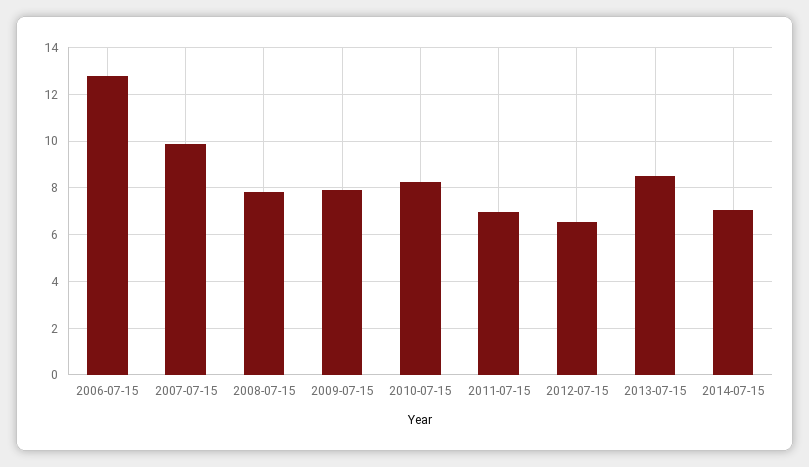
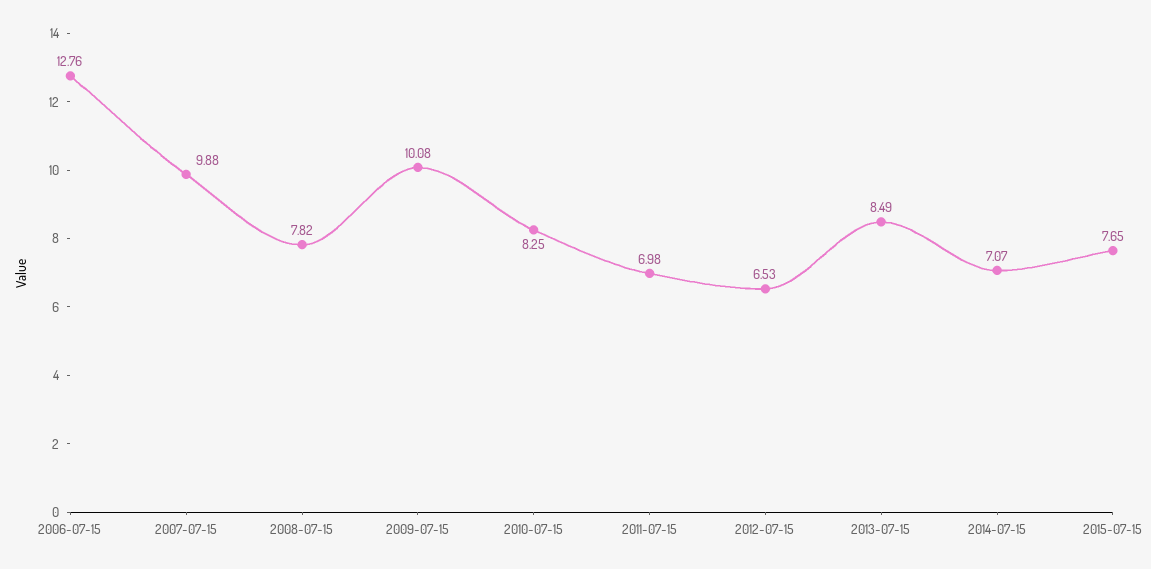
2009-07-15: 8 -> 10.08
2015-07-15: none -> 7.65

